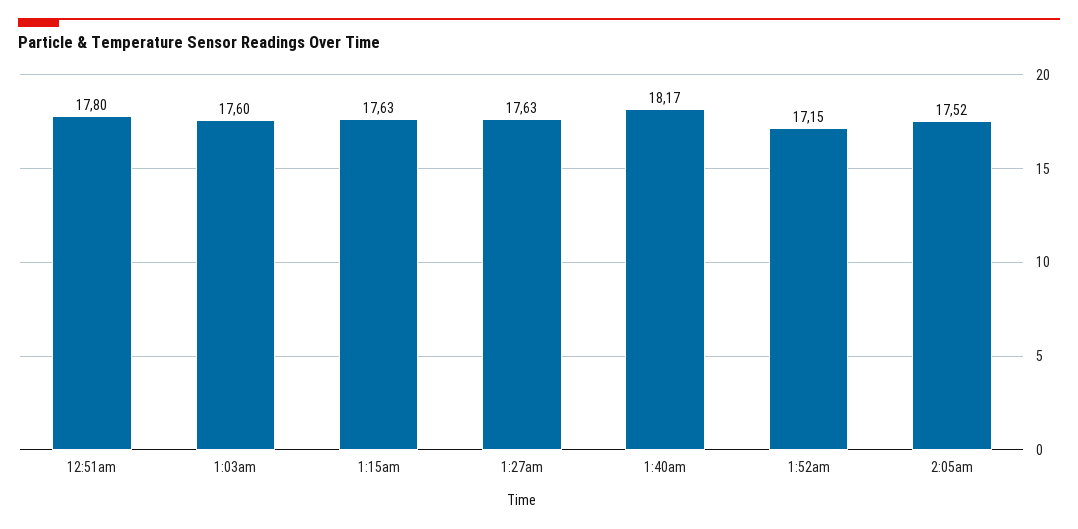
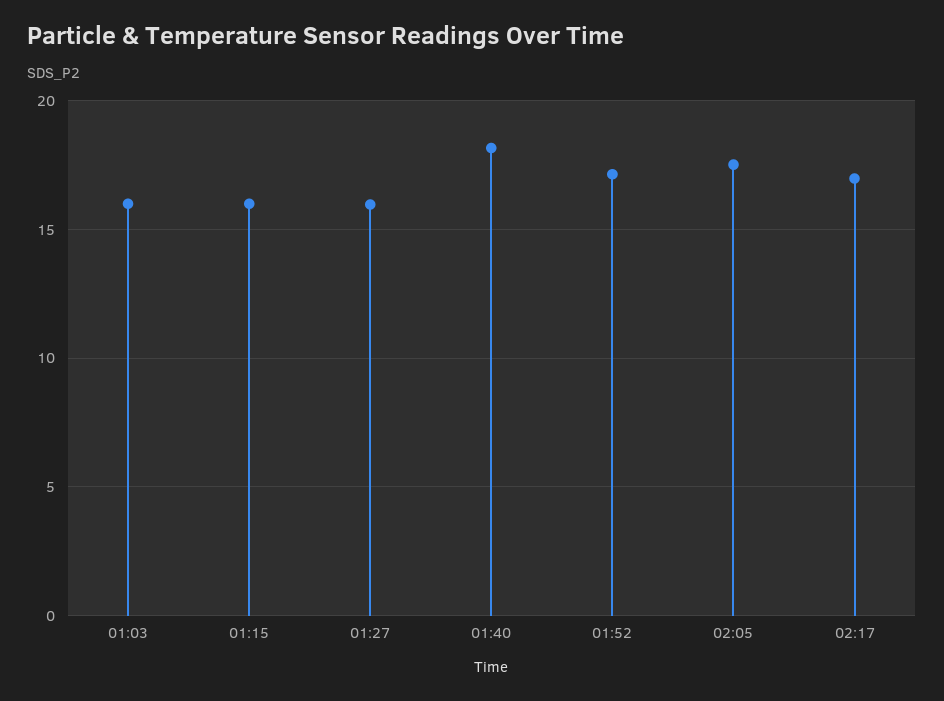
12:51am: 17.8 -> none
1:03am: 17.6 -> 16
1:15am: 17.63 -> 16
1:27am: 17.63 -> 16
02:17: none -> 17

